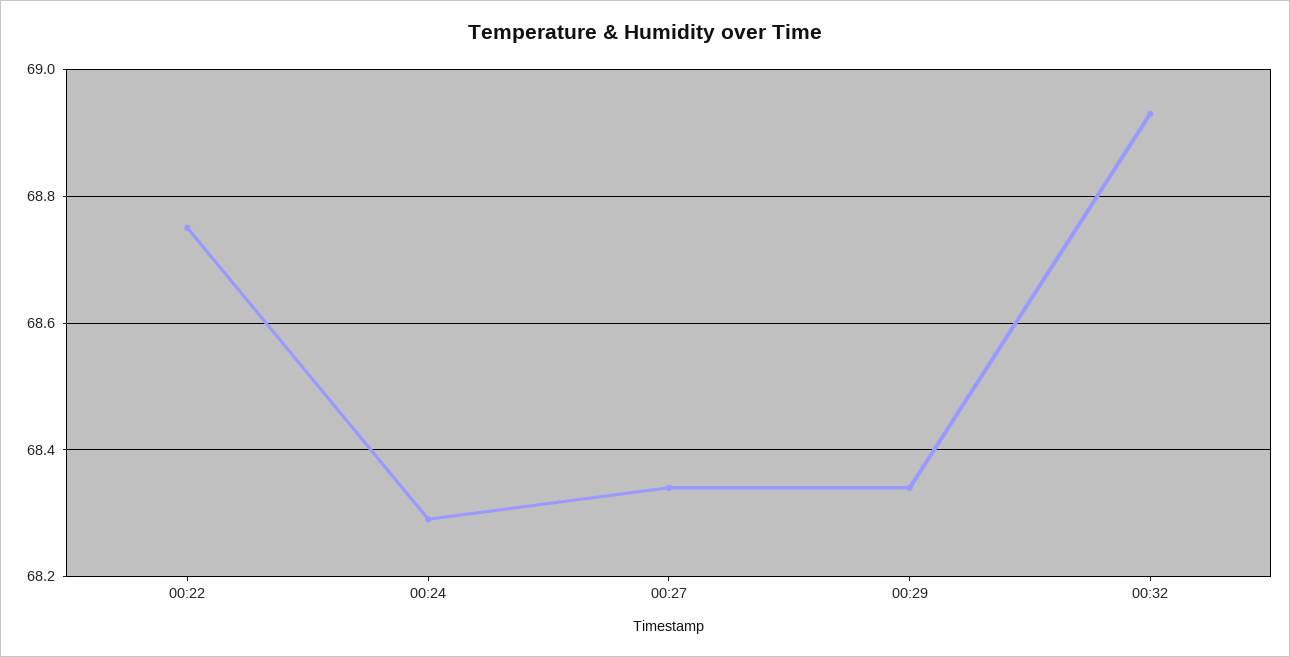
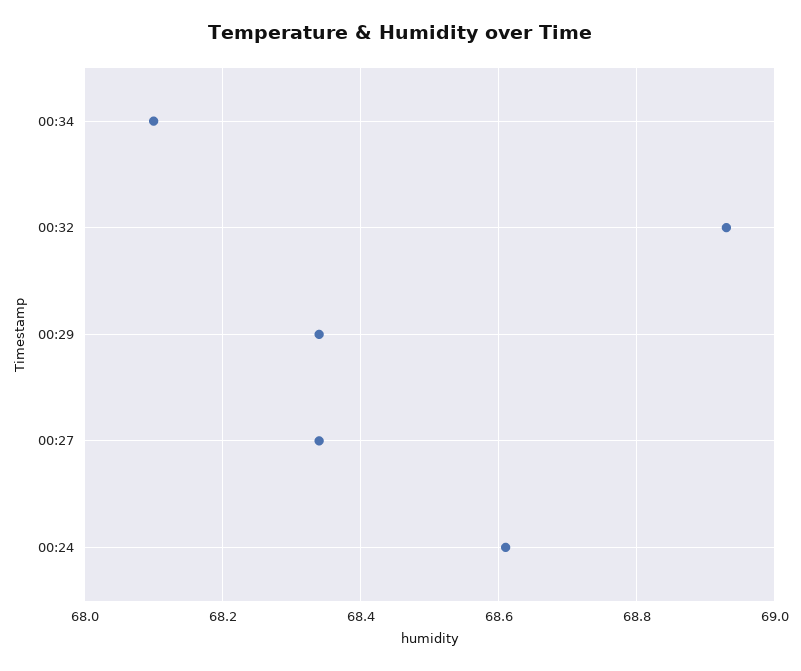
00:22: 68.75 -> none
00:24: 68.3 -> 68.6
00:34: none -> 68.1

